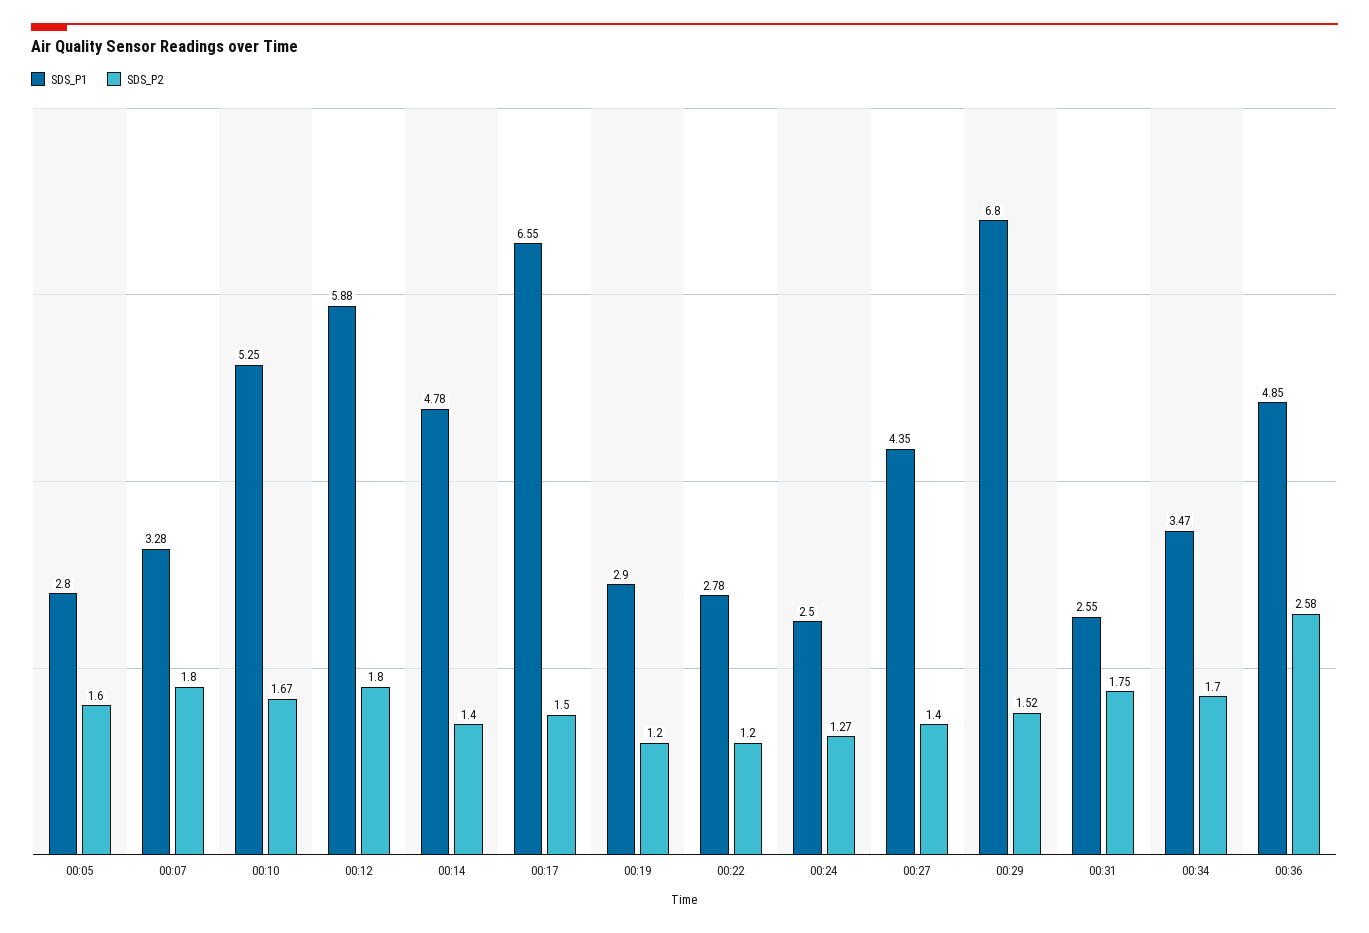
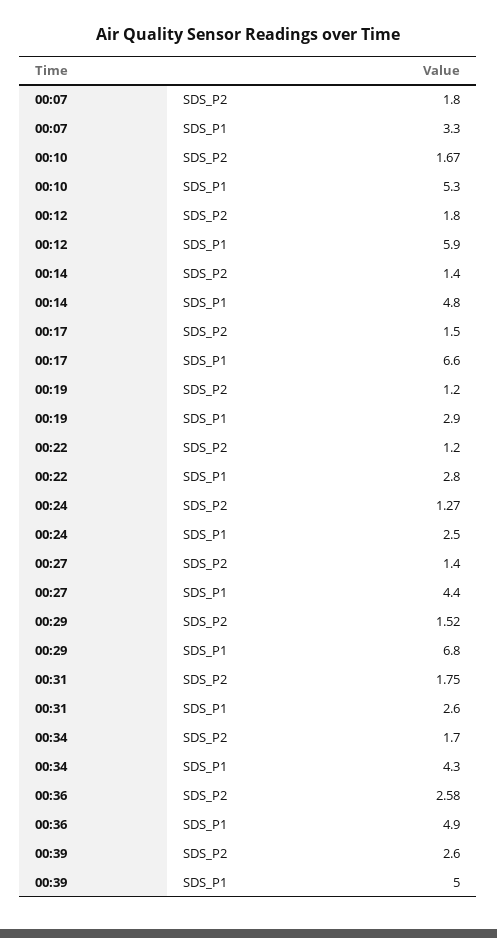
SDS_P1, 00:05: 2.8 -> none
SDS_P2, 00:05: 1.6 -> none
SDS_P1, 00:34: 3.47 -> 4.3
SDS_P2, 00:39: none -> 2.6
SDS_P1, 00:39: none -> 5

